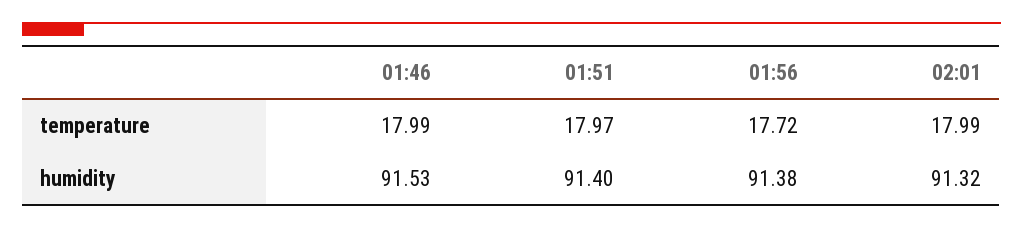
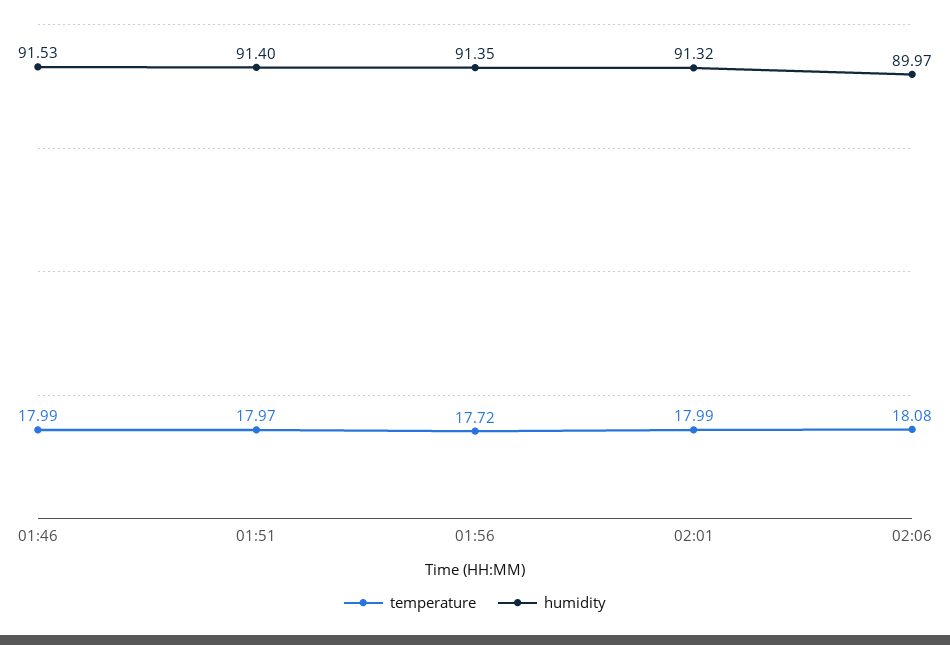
humidity, 01:56: 91.38 -> 91.35
temperature, 02:06: none -> 18.08
humidity, 02:06: none -> 89.97

